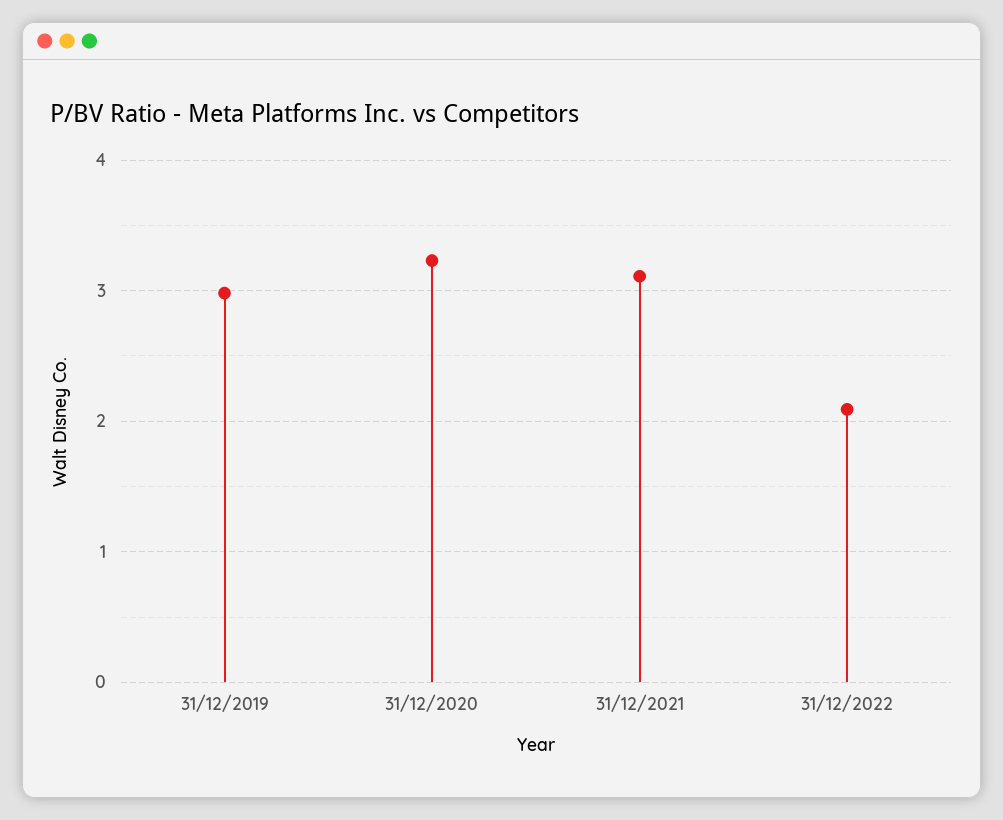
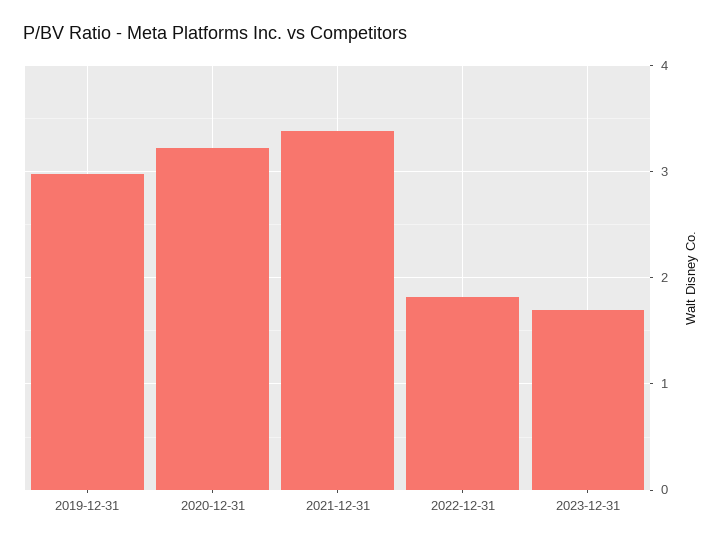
31/12/2021: 3.1 -> 3.4
31/12/2022: 2.1 -> 1.8
2023-12-31: none -> 1.7

